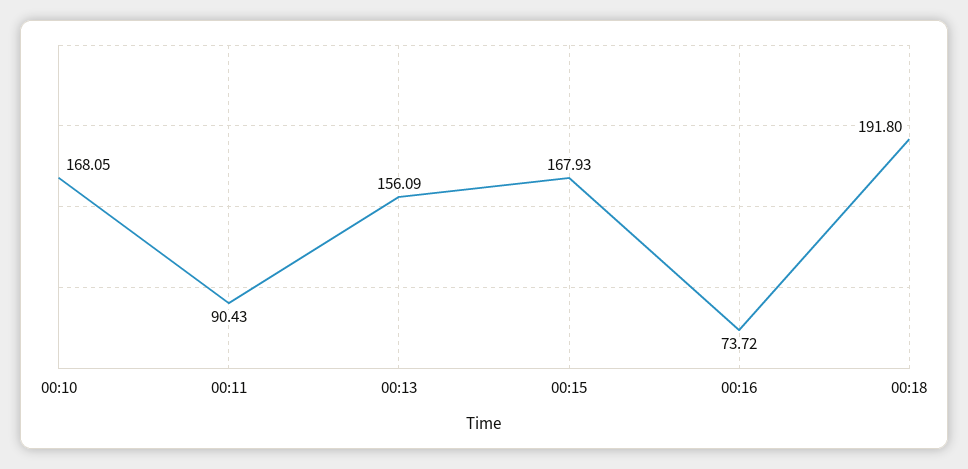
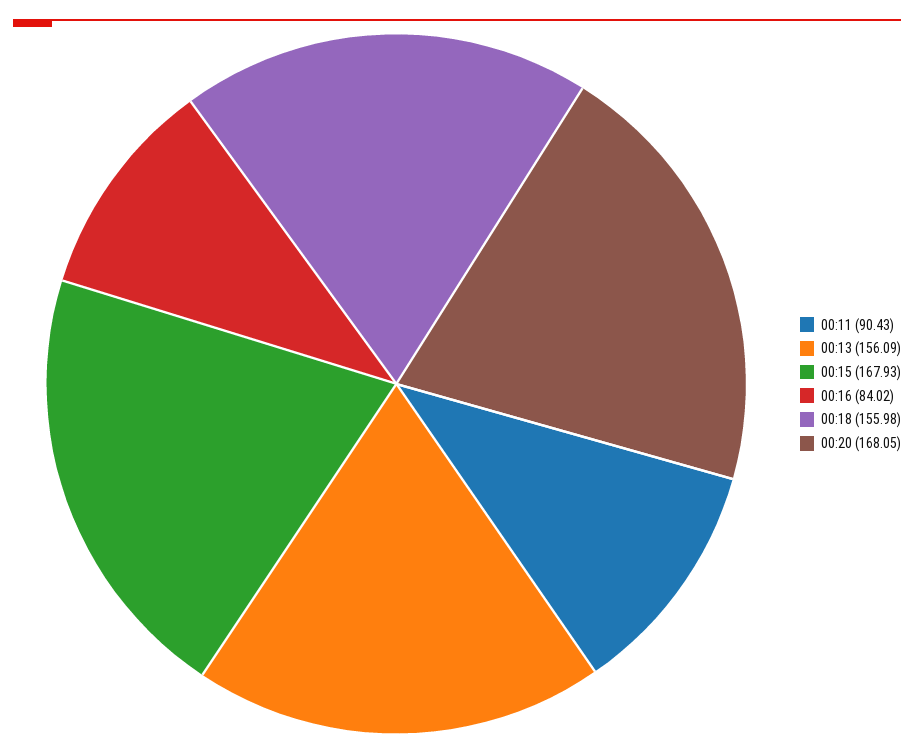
00:10: 168.05 -> none
00:16: 73.72 -> 84.02
00:18: 191.8 -> 155.98
00:20: none -> 168.05

